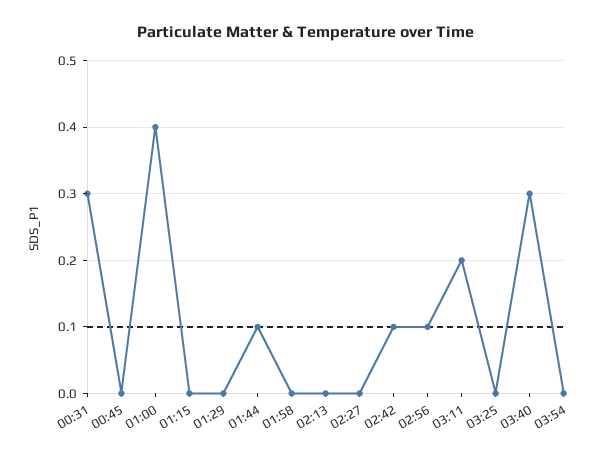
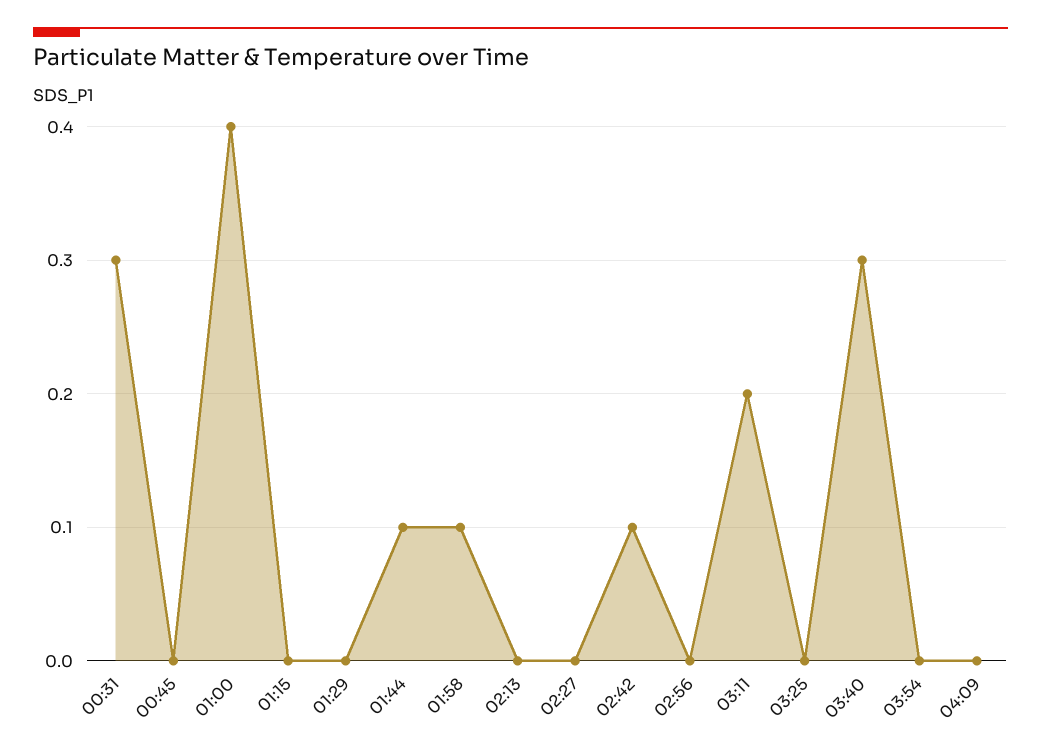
01:58: 0 -> 0.1
02:56: 0.1 -> 0
04:09: none -> 0

